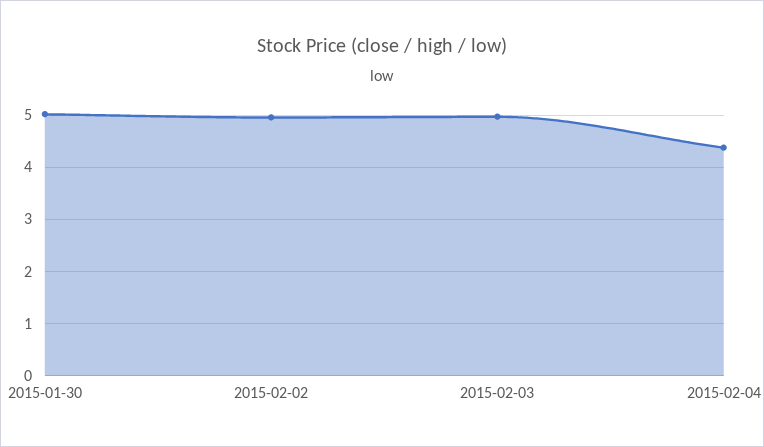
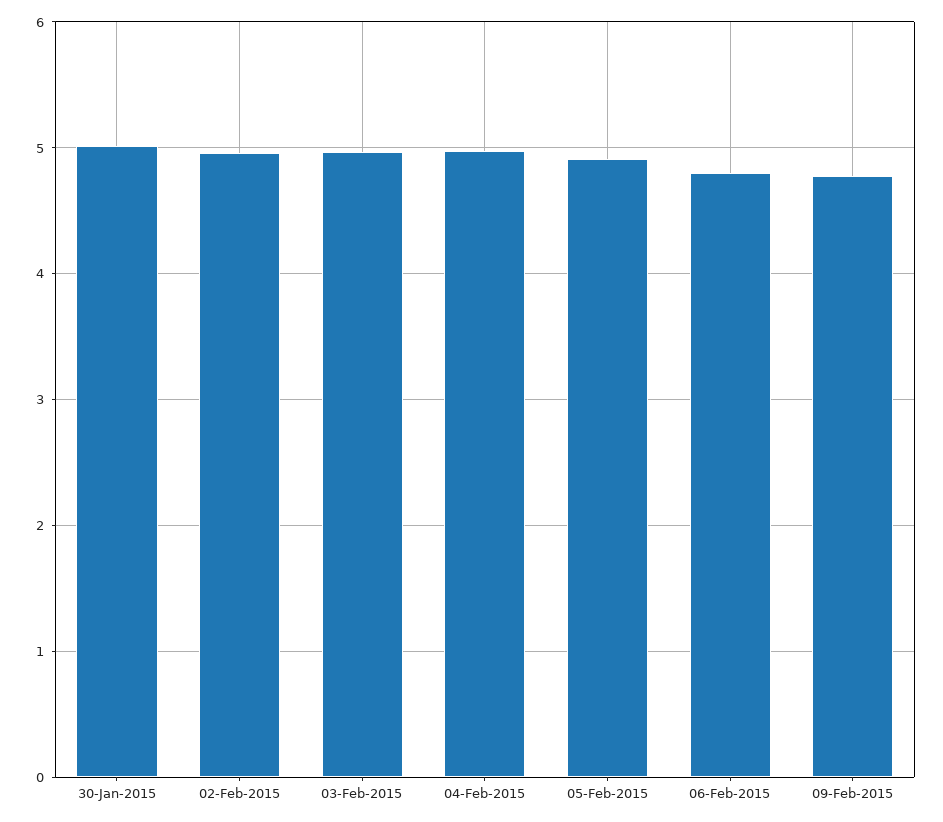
2015-02-04: 4.4 -> 5
05-Feb-2015: none -> 4.9
06-Feb-2015: none -> 4.8
09-Feb-2015: none -> 4.8

